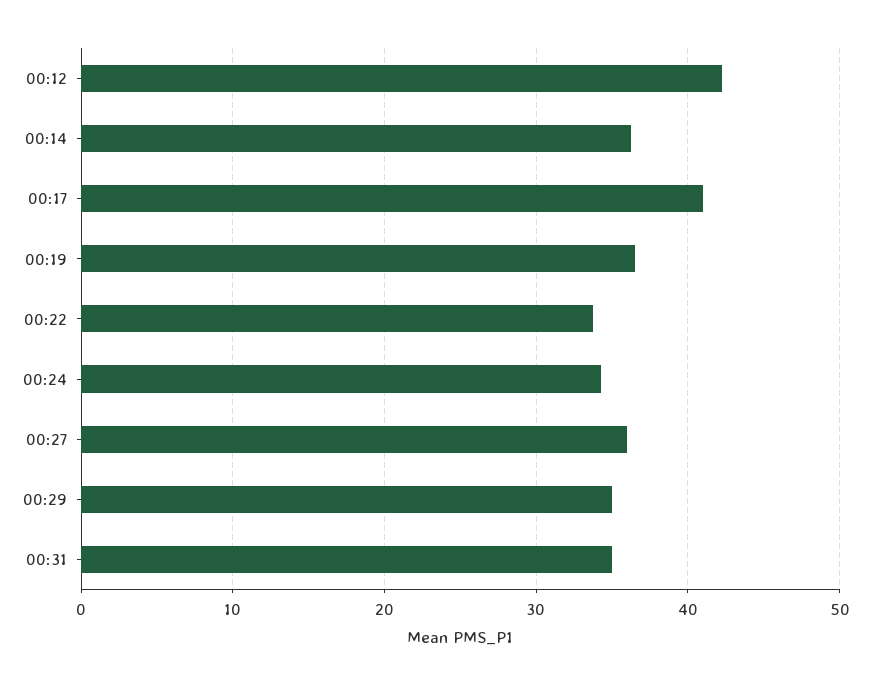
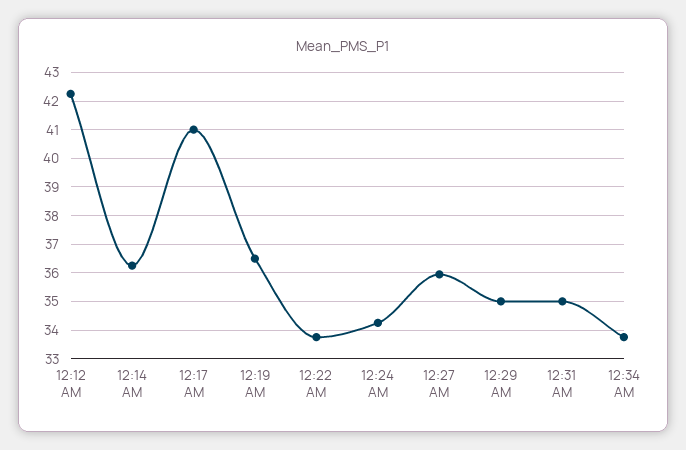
12:34 AM: none -> 33.75

